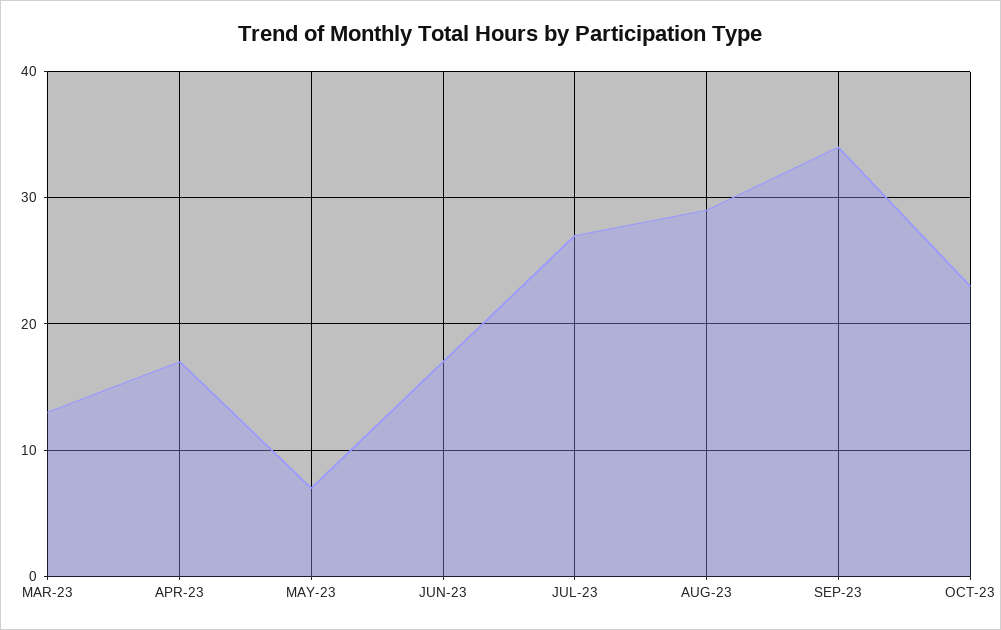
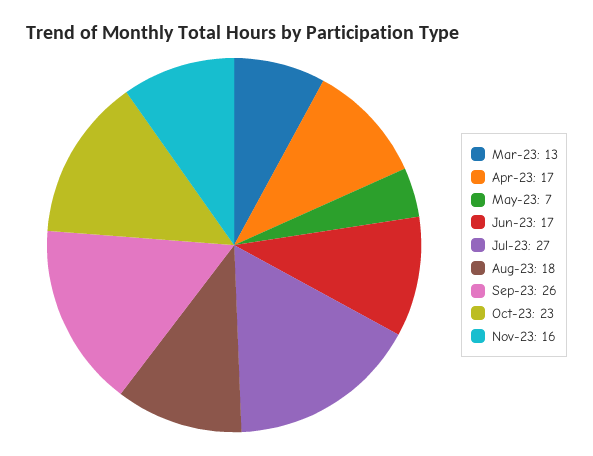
AUG-23: 29 -> 18
SEP-23: 34 -> 26
Nov-23: none -> 16

